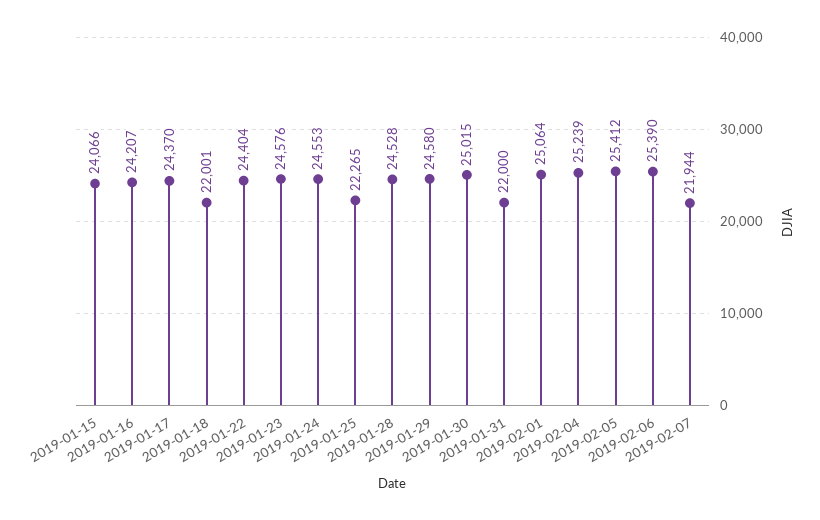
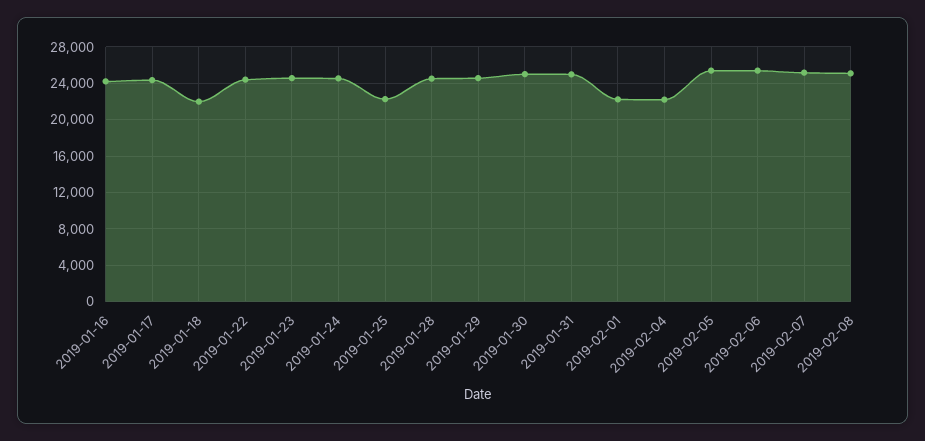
2019-01-15: 24066 -> none
2019-01-31: 22000 -> 25000
2019-02-01: 25064 -> 22000
2019-02-04: 25239 -> 22000
2019-02-07: 21944 -> 25000
2019-02-08: none -> 25000

